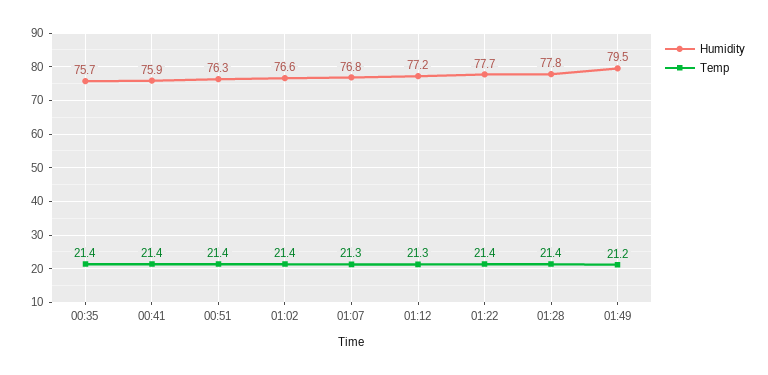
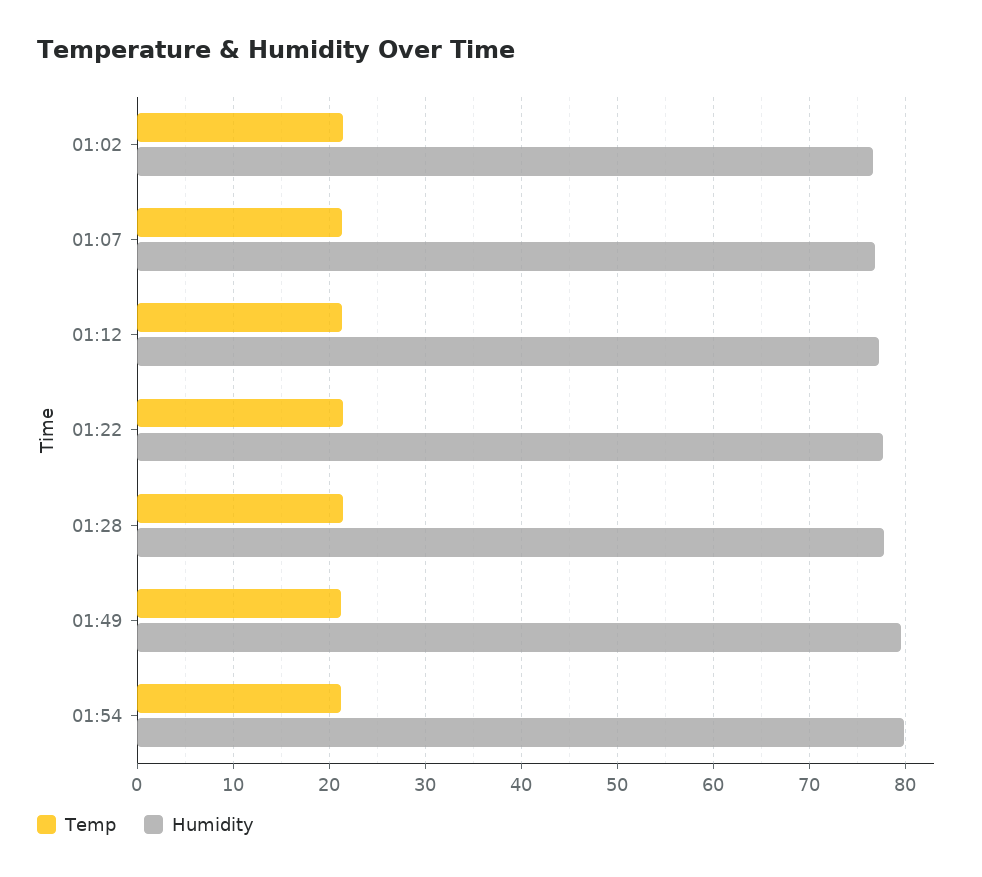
Humidity, 00:35: 75.7 -> none
Temp, 00:35: 21.4 -> none
Humidity, 00:41: 75.9 -> none
Temp, 00:41: 21.4 -> none
Humidity, 00:51: 76.3 -> none
Temp, 00:51: 21.4 -> none
Temp, 01:54: none -> 21
Humidity, 01:54: none -> 80

